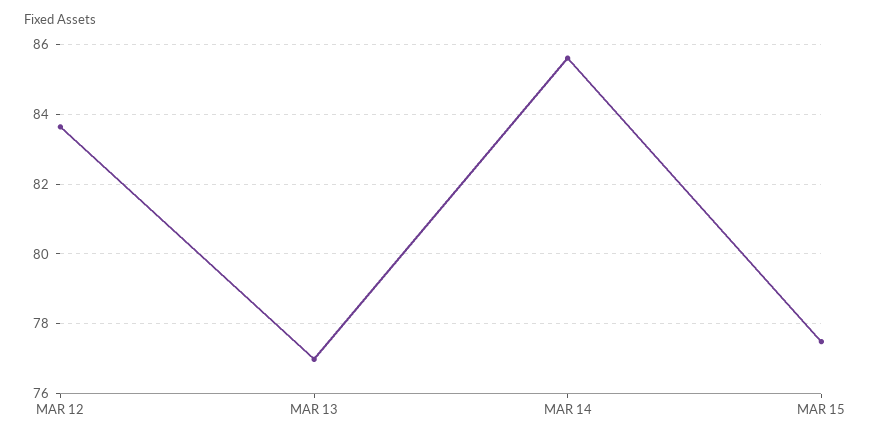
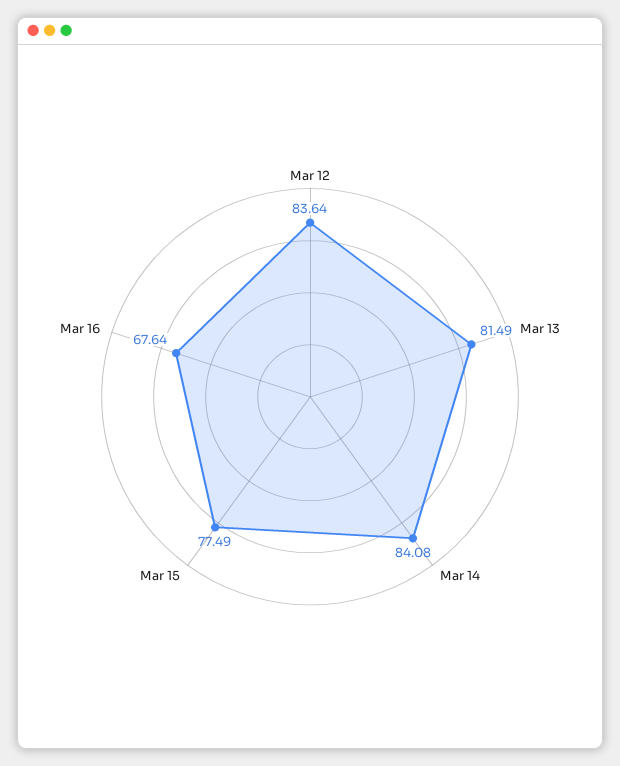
MAR 13: 77 -> 81.49
MAR 14: 85.6 -> 84.08
Mar 16: none -> 67.64

